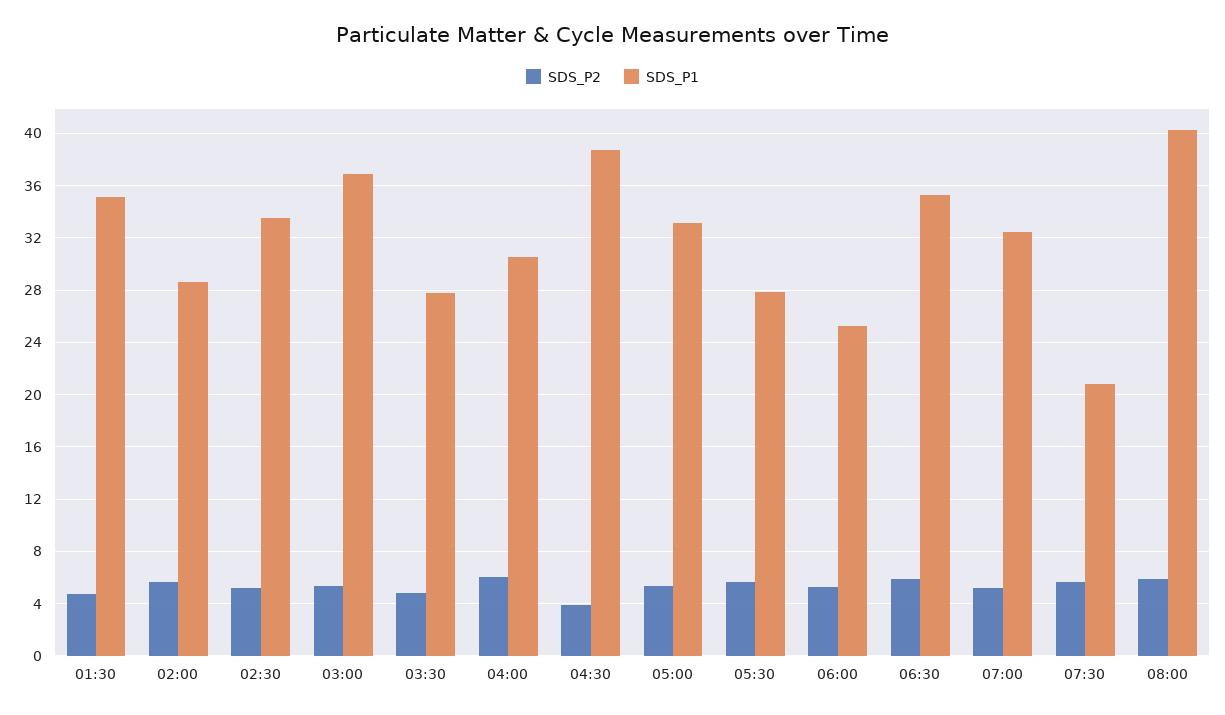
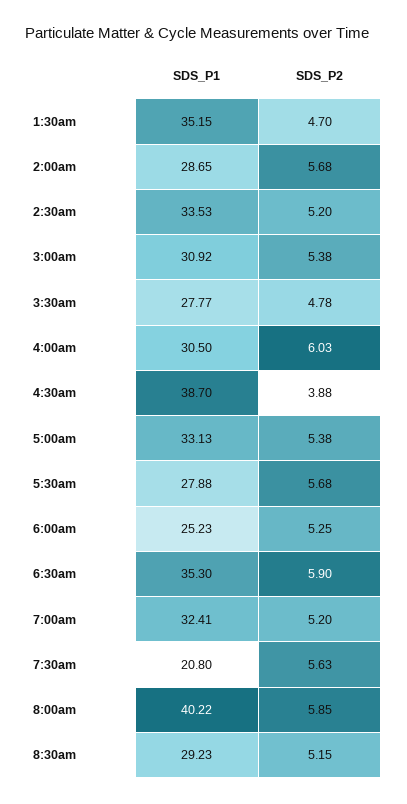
SDS_P1, 03:00: 37 -> 30.92
SDS_P1, 8:30am: none -> 29.23
SDS_P2, 8:30am: none -> 5.15

